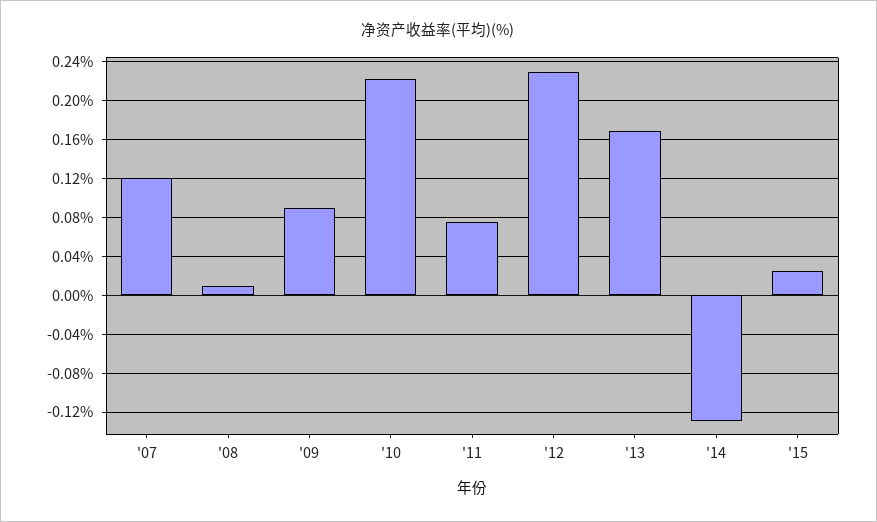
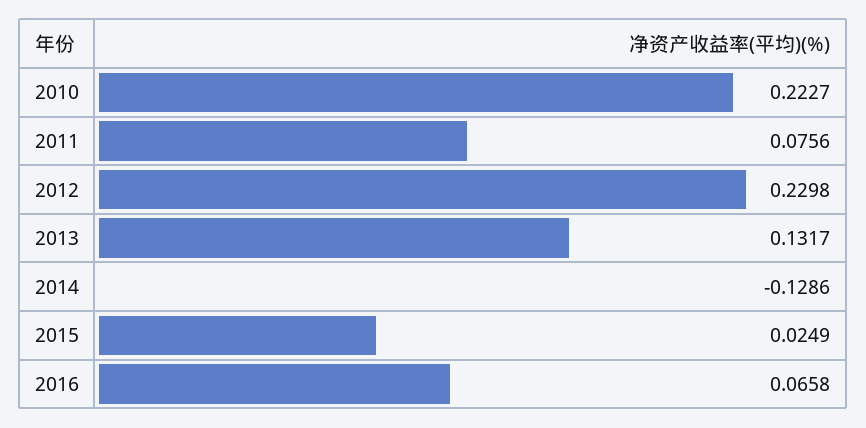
'07: 0.12 -> none
'08: 0.01 -> none
'09: 0.09 -> none
'13: 0.17 -> 0.1317
2016: none -> 0.0658

